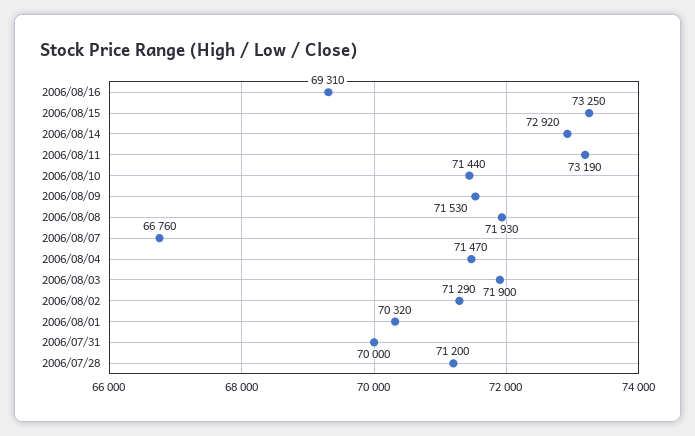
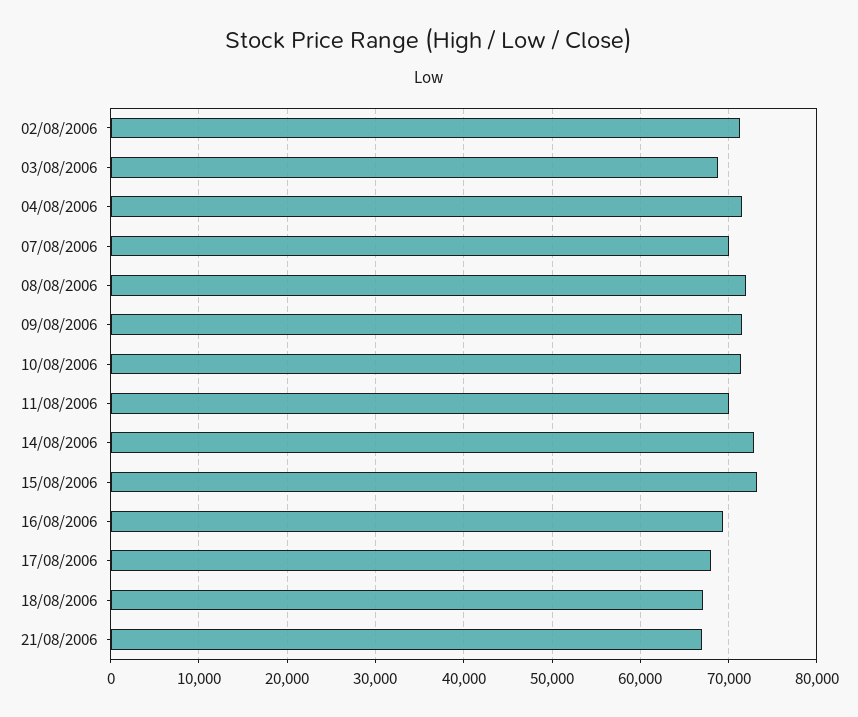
2006/08/11: 73190 -> 70000
2006/08/07: 66760 -> 70000
2006/08/03: 71900 -> 69000
2006/08/01: 70320 -> none
2006/07/31: 70000 -> none
2006/07/28: 71200 -> none
17/08/2006: none -> 68000
18/08/2006: none -> 67000
21/08/2006: none -> 67000

